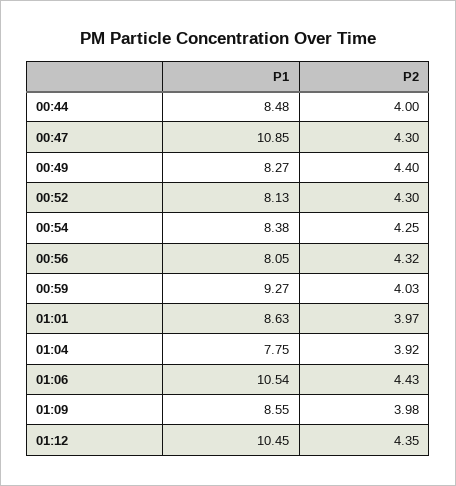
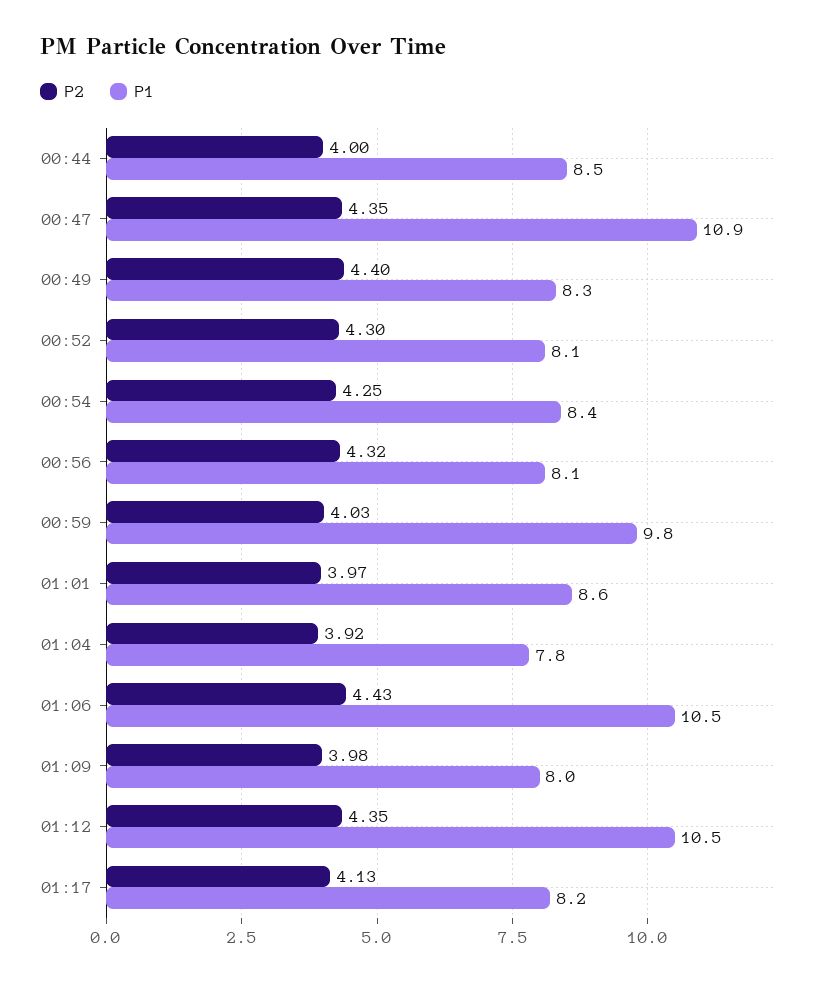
P2, 00:47: 4.3 -> 4.35
P1, 00:59: 9.27 -> 9.8
P1, 01:09: 8.55 -> 8
P2, 01:17: none -> 4.13
P1, 01:17: none -> 8.2

